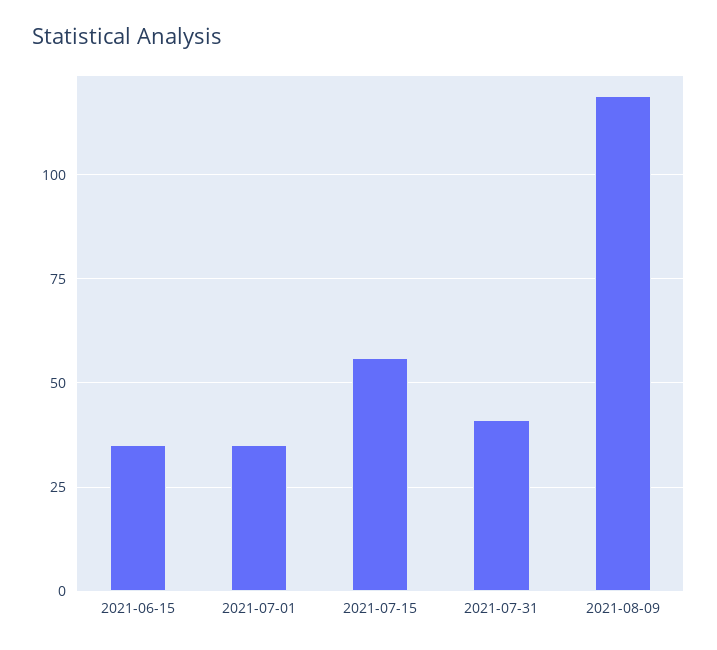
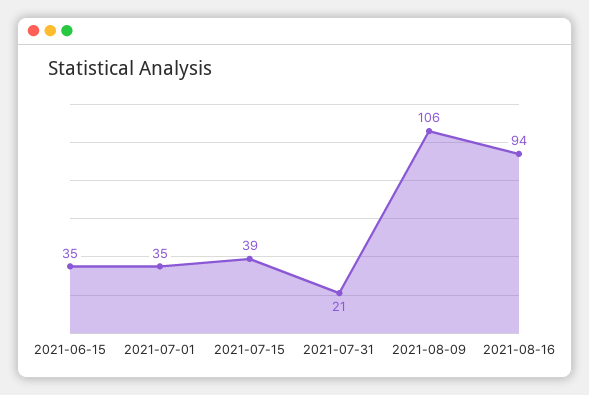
2021-07-15: 55 -> 39
2021-07-31: 40 -> 21
2021-08-09: 120 -> 106
2021-08-16: none -> 94

